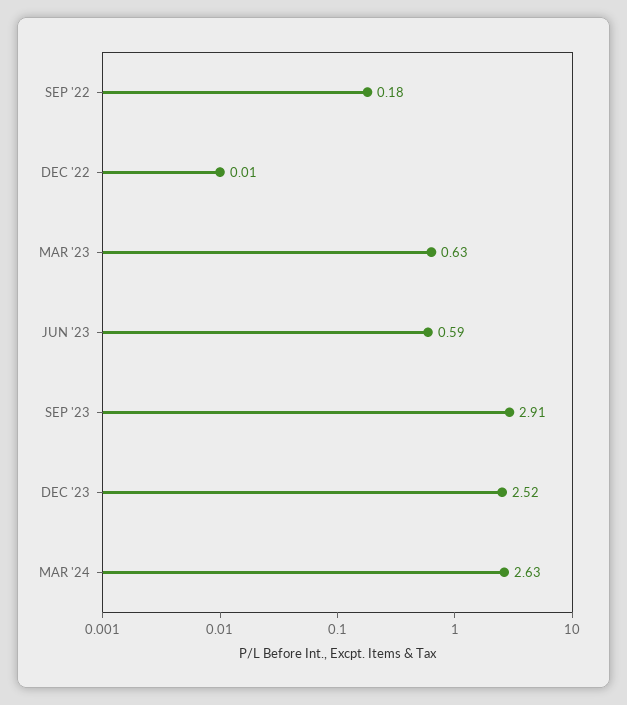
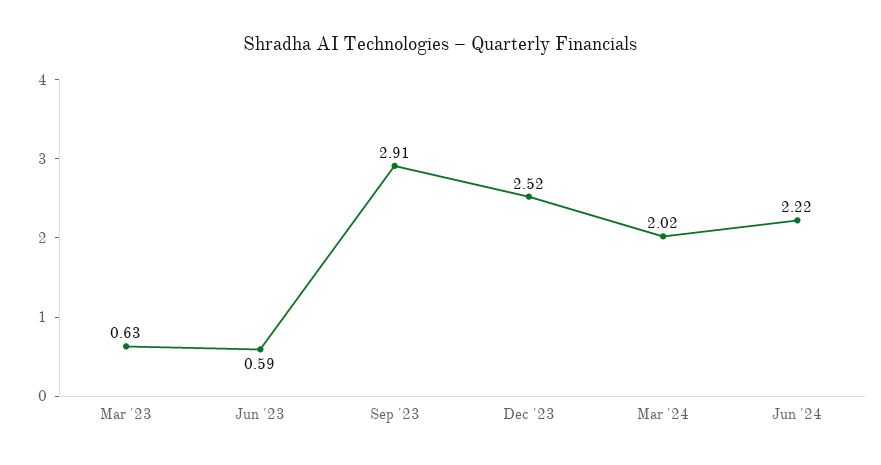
SEP '22: 0.18 -> none
DEC '22: 0.01 -> none
MAR '24: 2.63 -> 2.02
Jun '24: none -> 2.22

